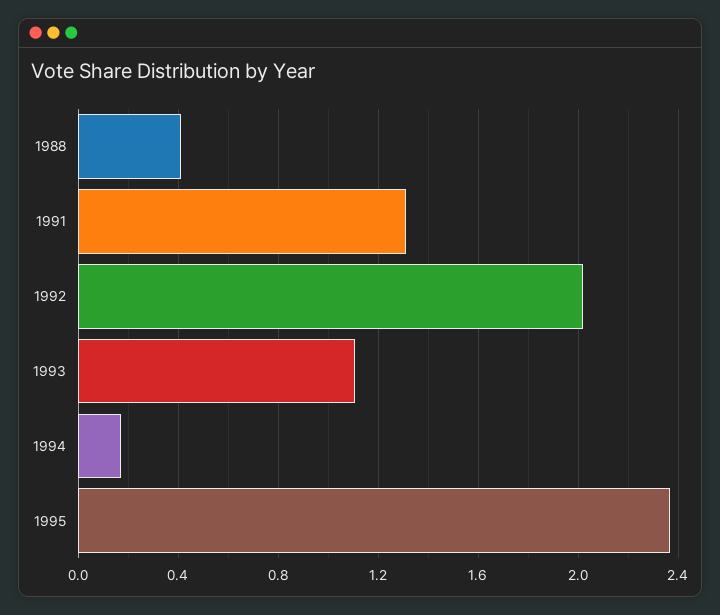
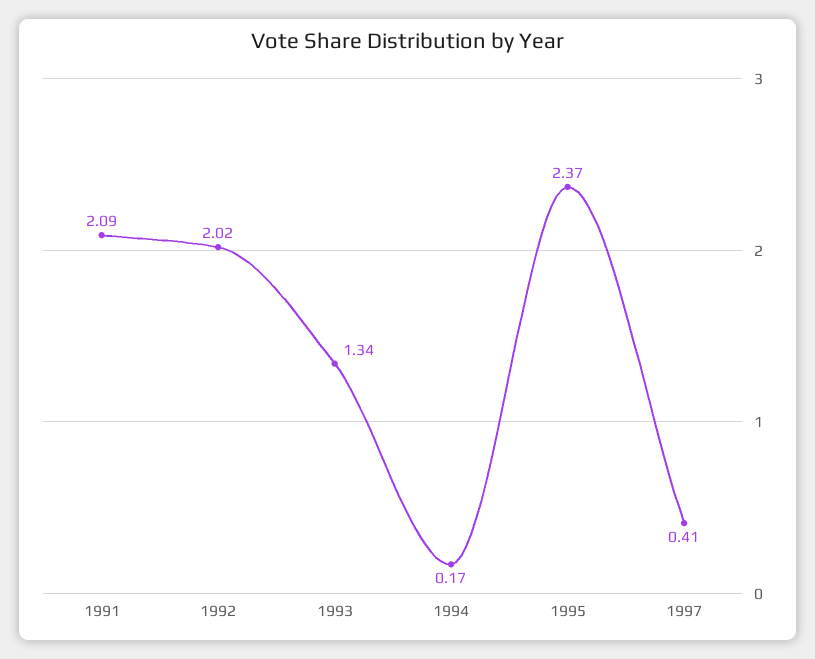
1988: 0.4 -> none
1991: 1.3 -> 2.09
1993: 1.1 -> 1.34
1997: none -> 0.41

